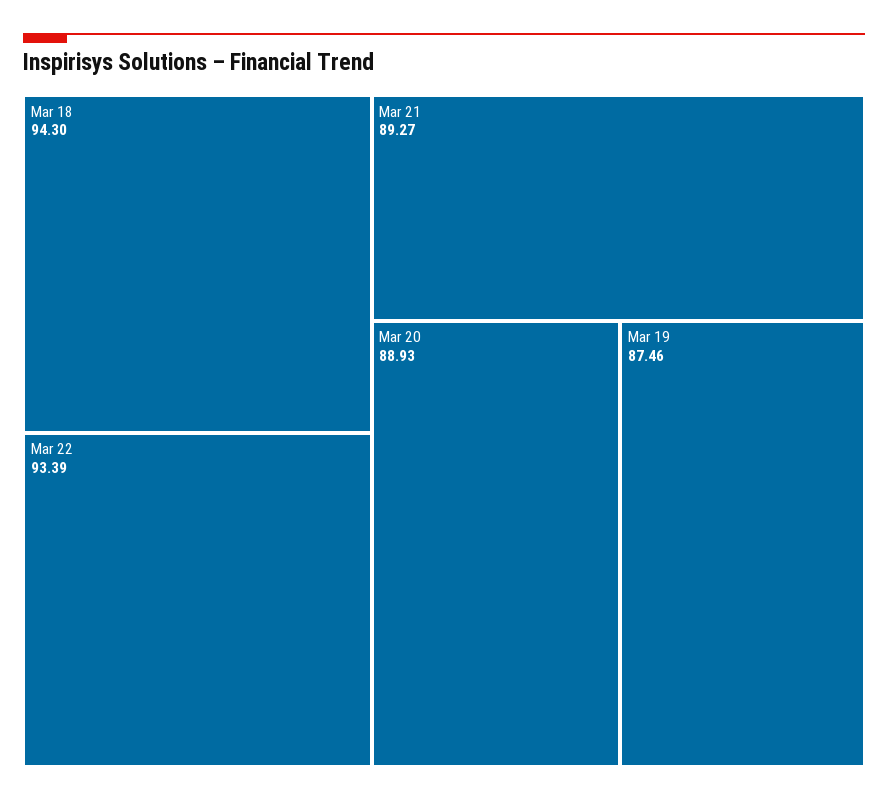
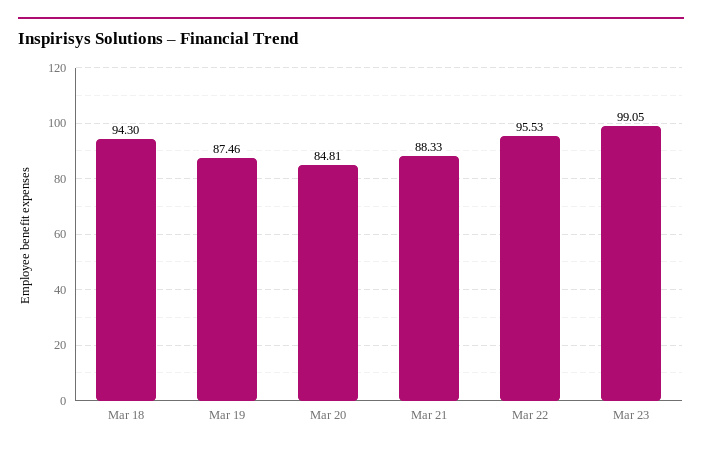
Mar 22: 93.39 -> 95.53
Mar 21: 89.27 -> 88.33
Mar 20: 88.93 -> 84.81
Mar 23: none -> 99.05

